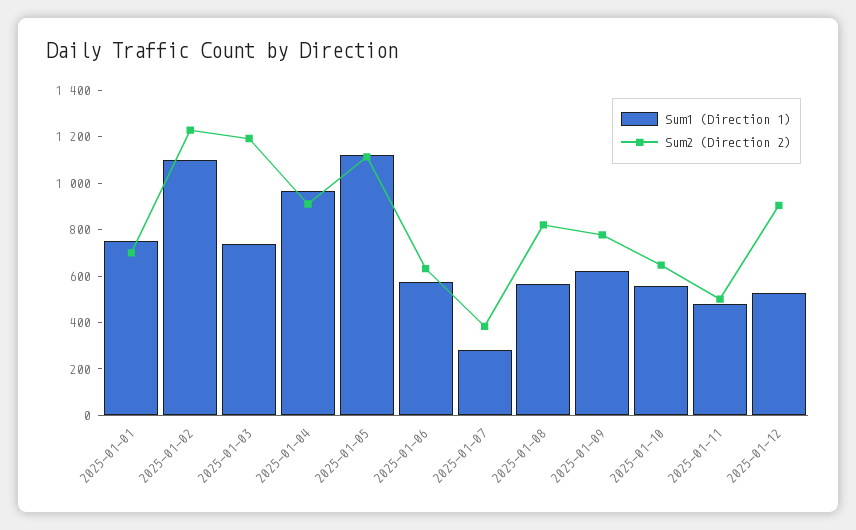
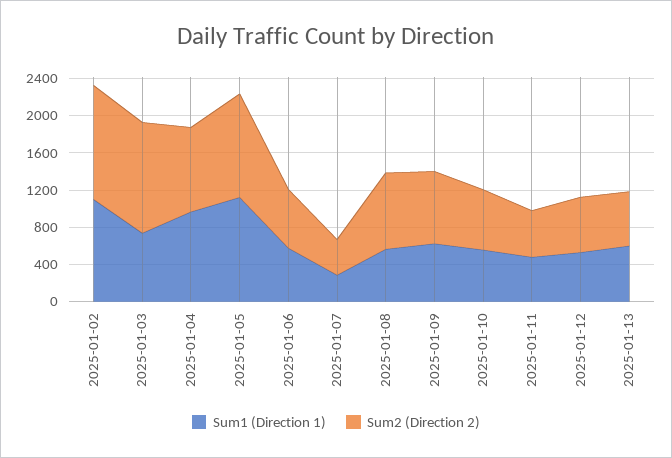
Sum1 (Direction 1), 2025-01-01: 750 -> none
Sum2 (Direction 2), 2025-01-01: 700 -> none
Sum2 (Direction 2), 2025-01-12: 900 -> 600
Sum1 (Direction 1), 2025-01-13: none -> 600
Sum2 (Direction 2), 2025-01-13: none -> 600

